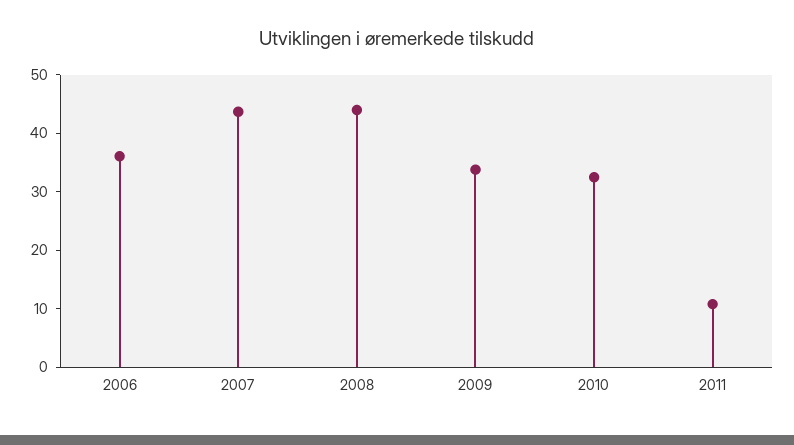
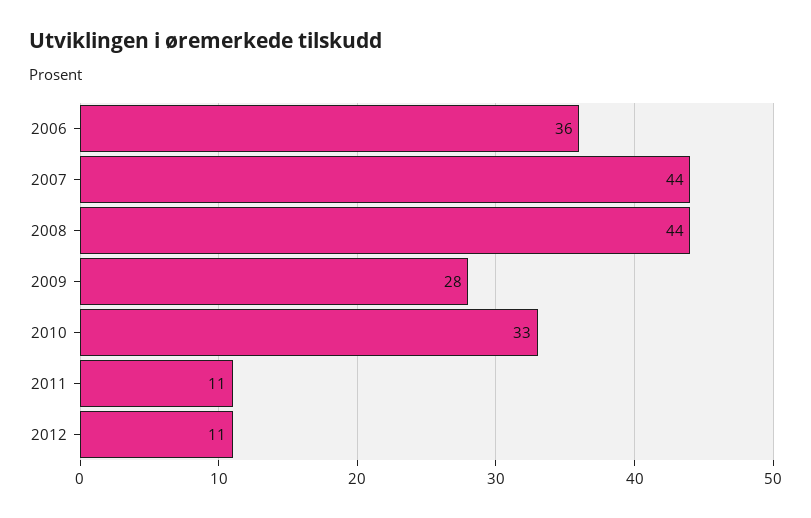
2009: 34 -> 28
2012: none -> 11

